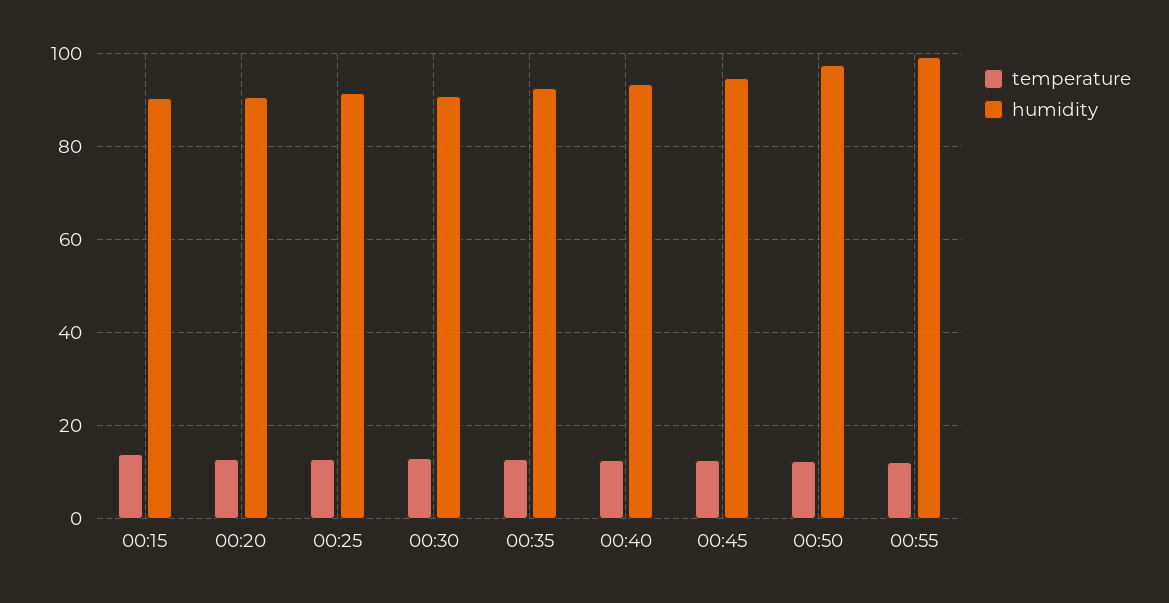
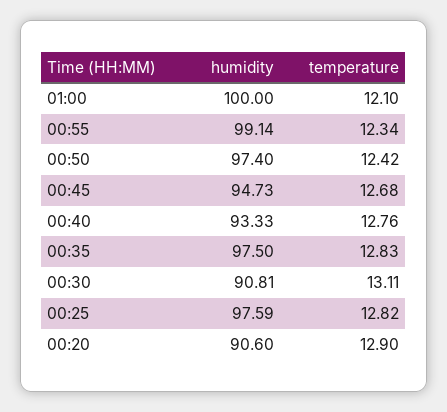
temperature, 00:15: 14 -> none
humidity, 00:15: 90 -> none
humidity, 00:25: 92 -> 97.59
humidity, 00:35: 92 -> 97.5
humidity, 01:00: none -> 100
temperature, 01:00: none -> 12.1

